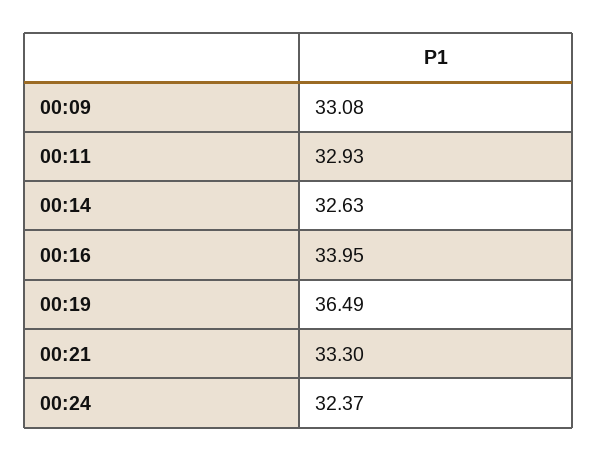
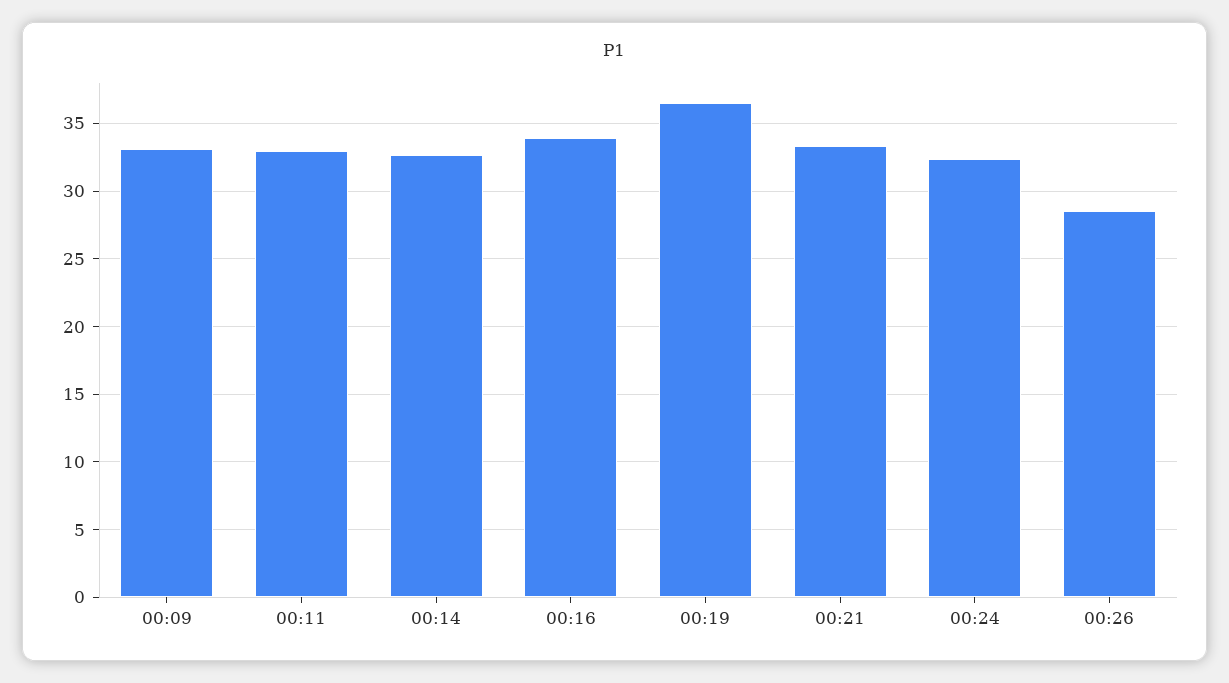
00:26: none -> 28.5

